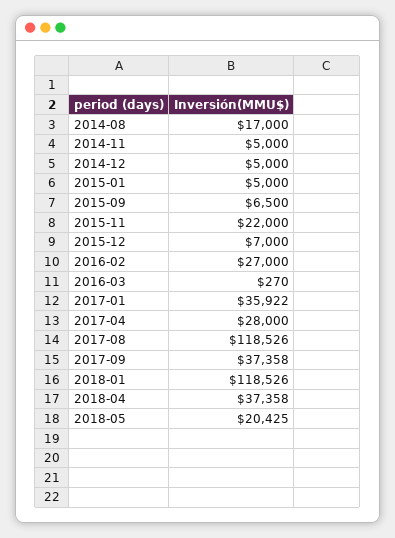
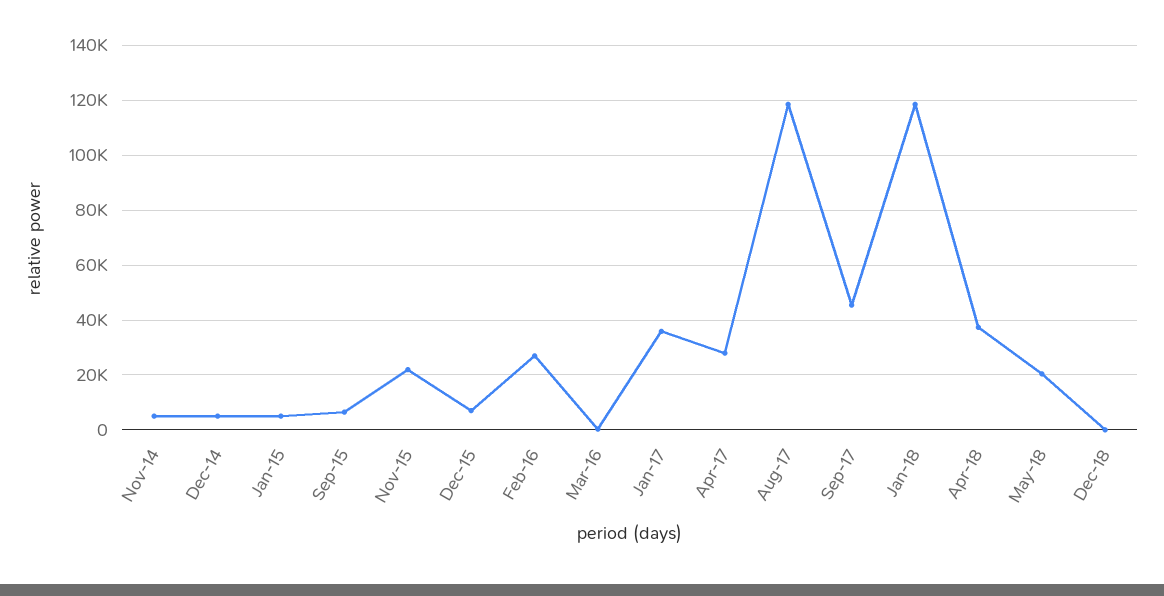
2014-08: 17000 -> none
2017-09: 37358 -> 45000
Dec-18: none -> 0

